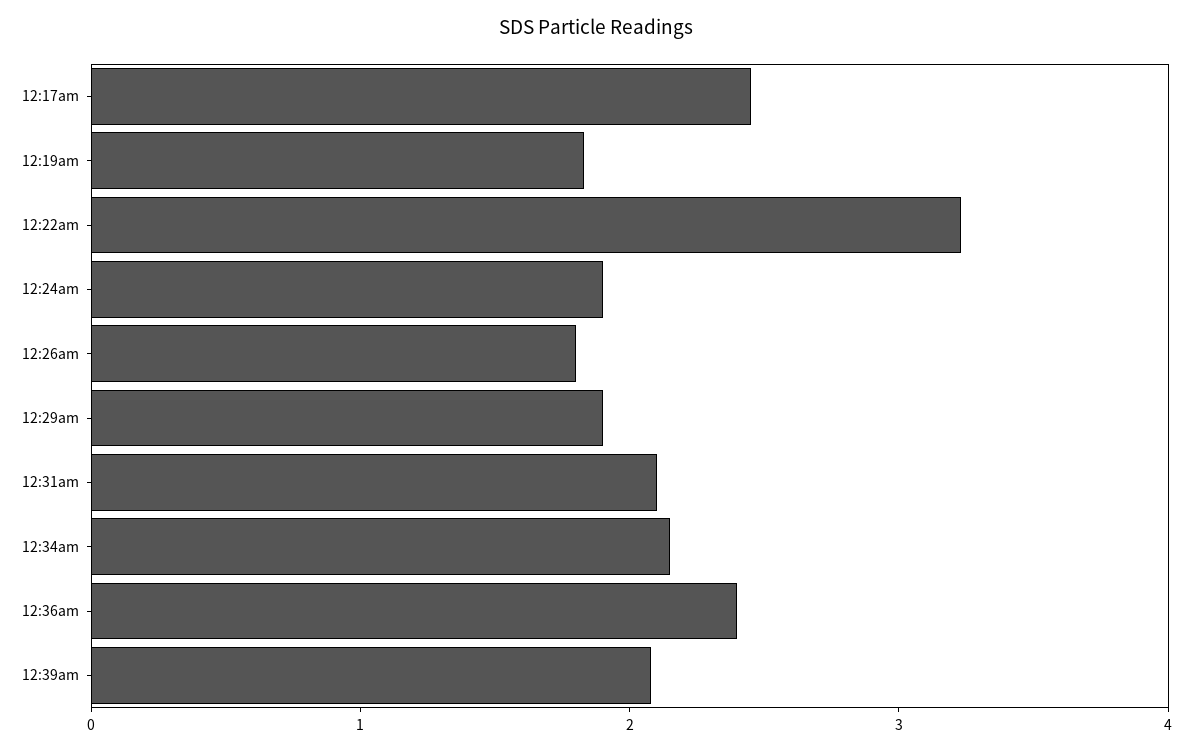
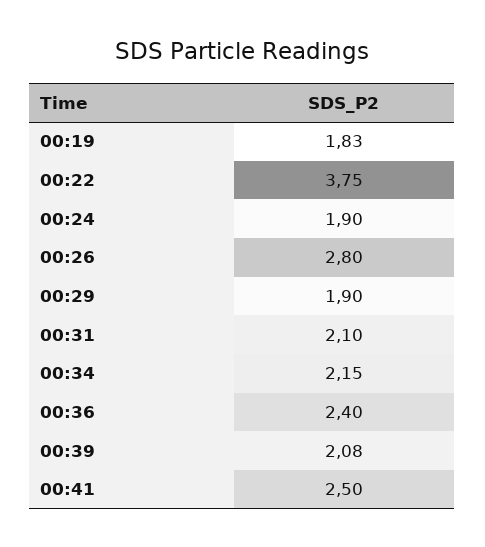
12:17am: 2.4 -> none
12:22am: 3.2 -> 3.75
12:26am: 1.8 -> 2.8
00:41: none -> 2.5

